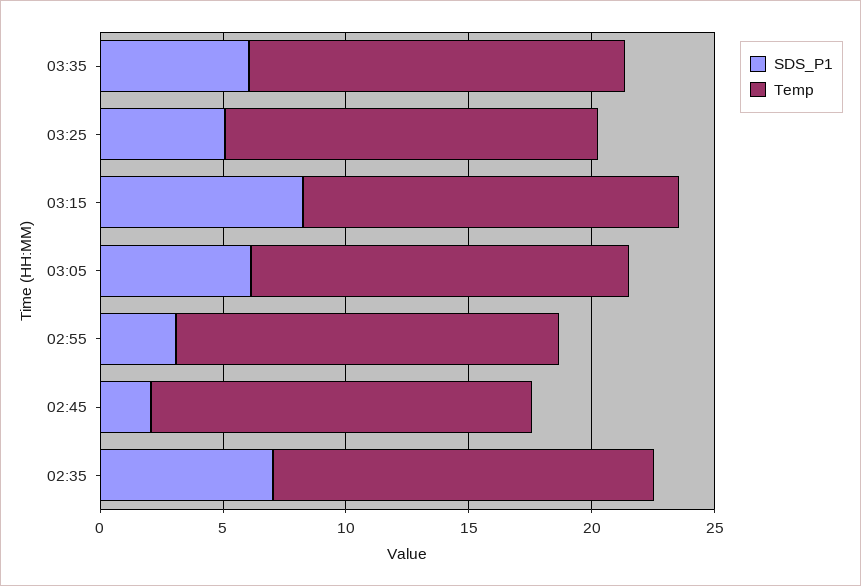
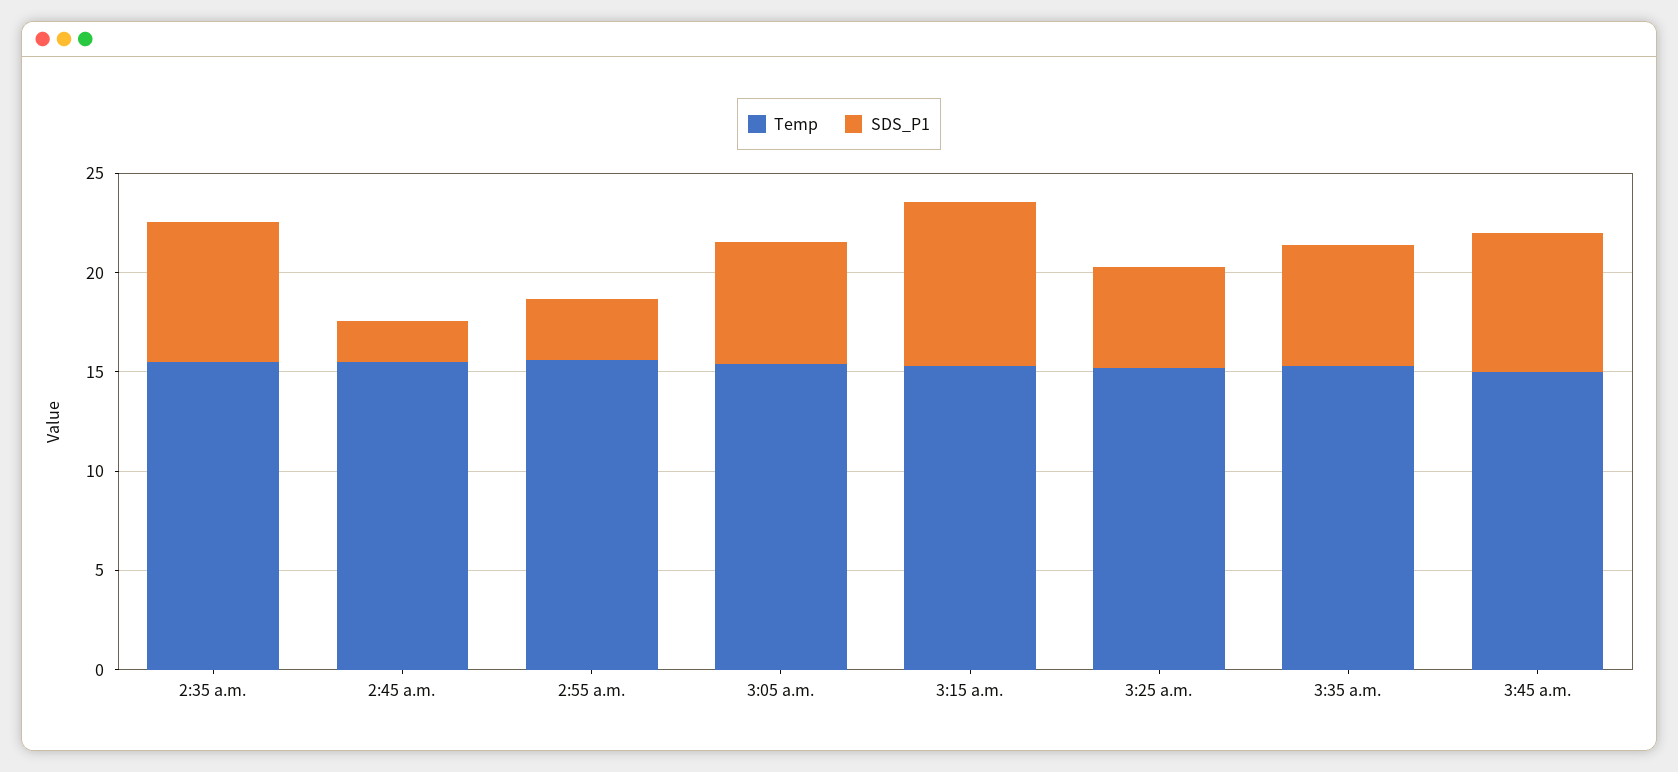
Temp, 3:45 a.m.: none -> 15
SDS_P1, 3:45 a.m.: none -> 7

